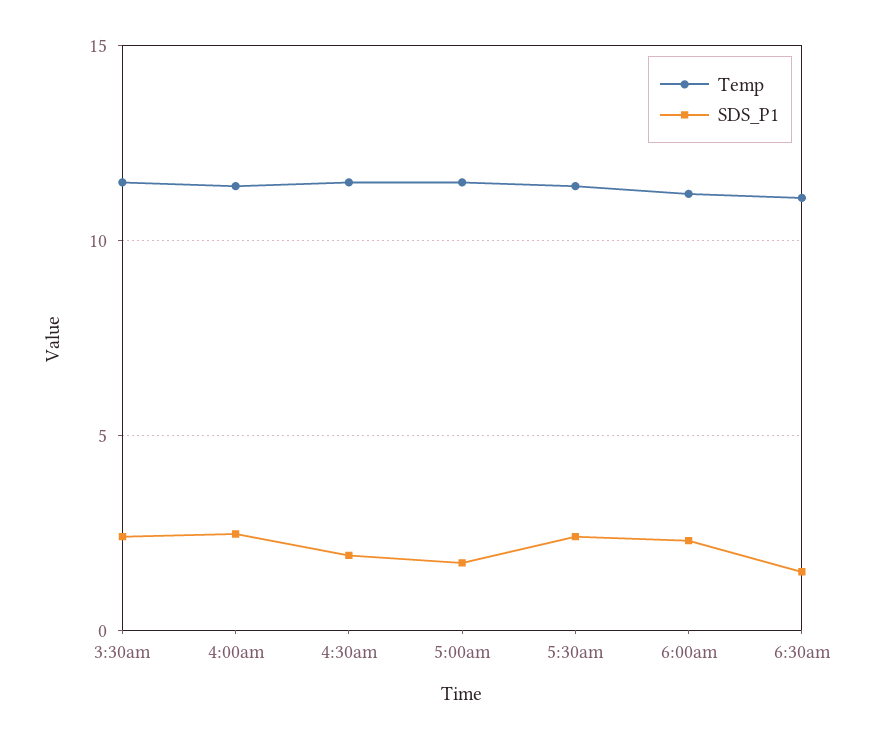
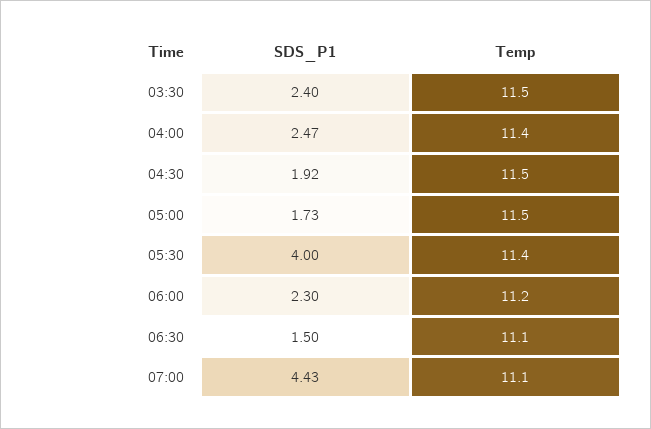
SDS_P1, 5:30am: 2.5 -> 4
SDS_P1, 07:00: none -> 4.43
Temp, 07:00: none -> 11.1

